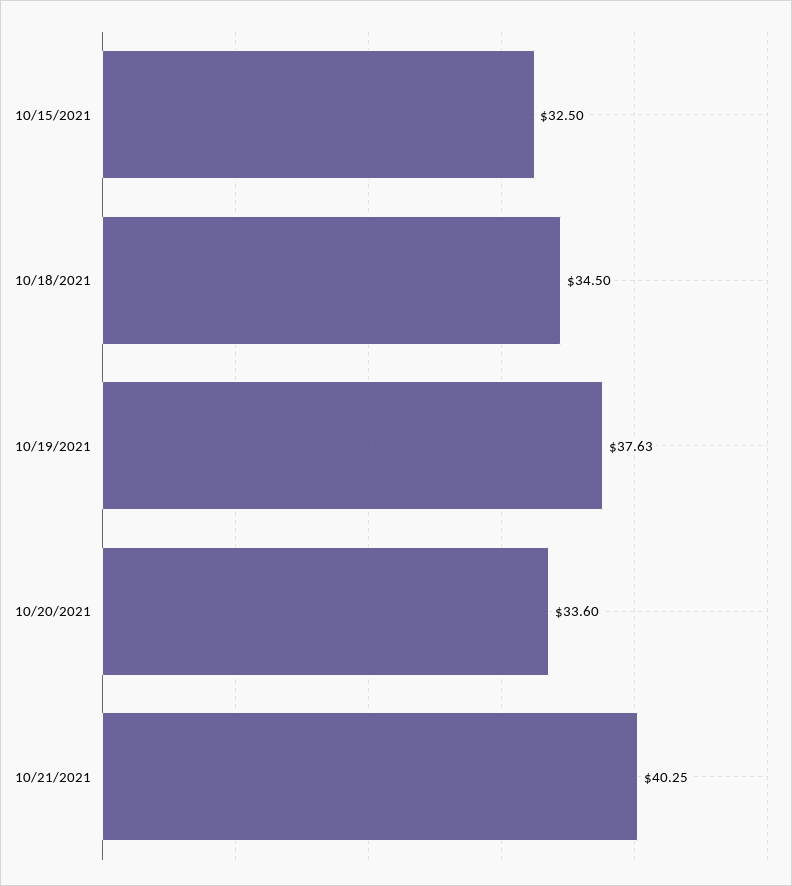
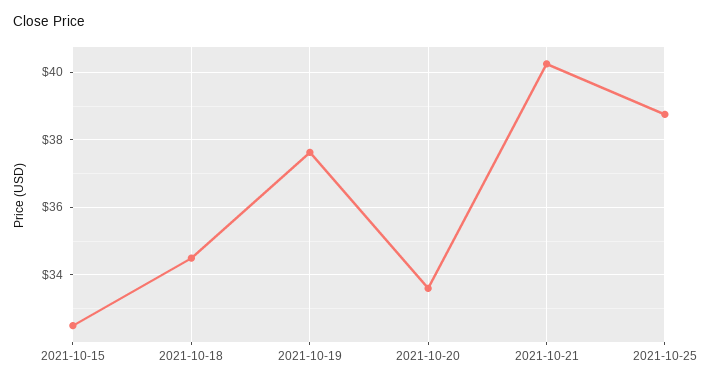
2021-10-25: none -> 38.8

